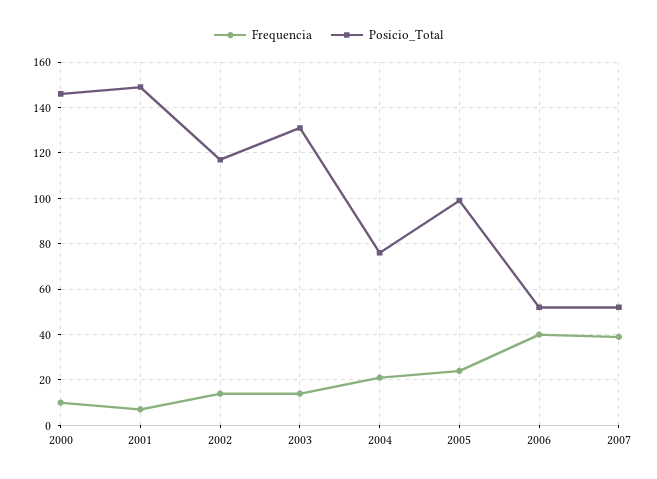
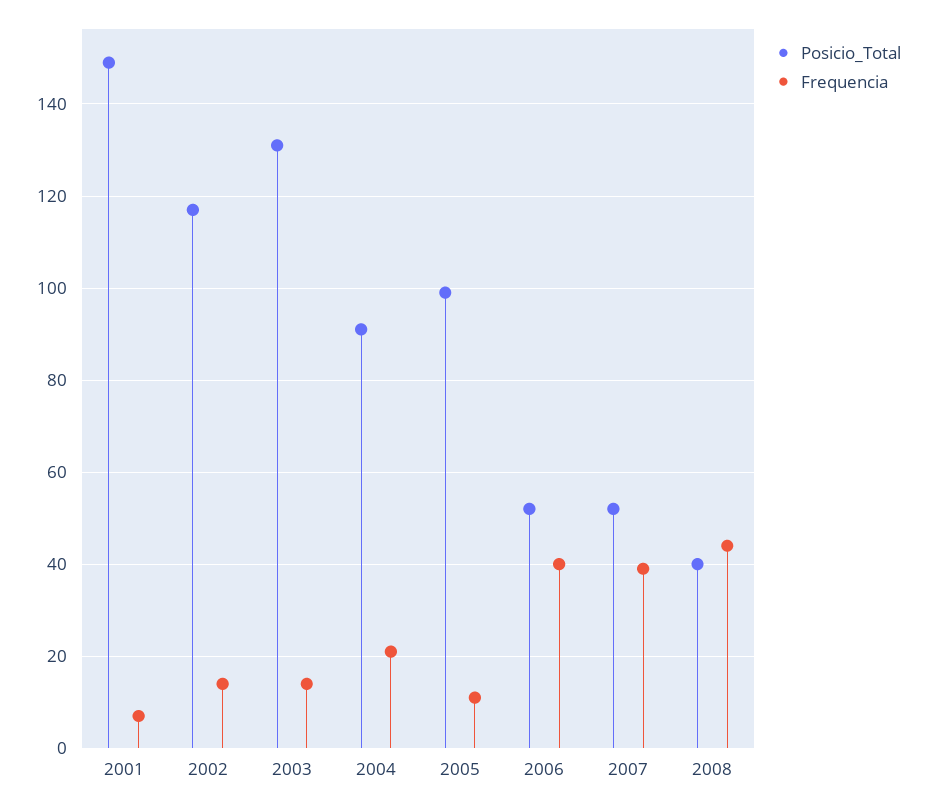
Frequencia, 2000: 10 -> none
Posicio_Total, 2000: 145 -> none
Posicio_Total, 2004: 75 -> 90
Frequencia, 2005: 25 -> 10
Posicio_Total, 2008: none -> 40
Frequencia, 2008: none -> 45

